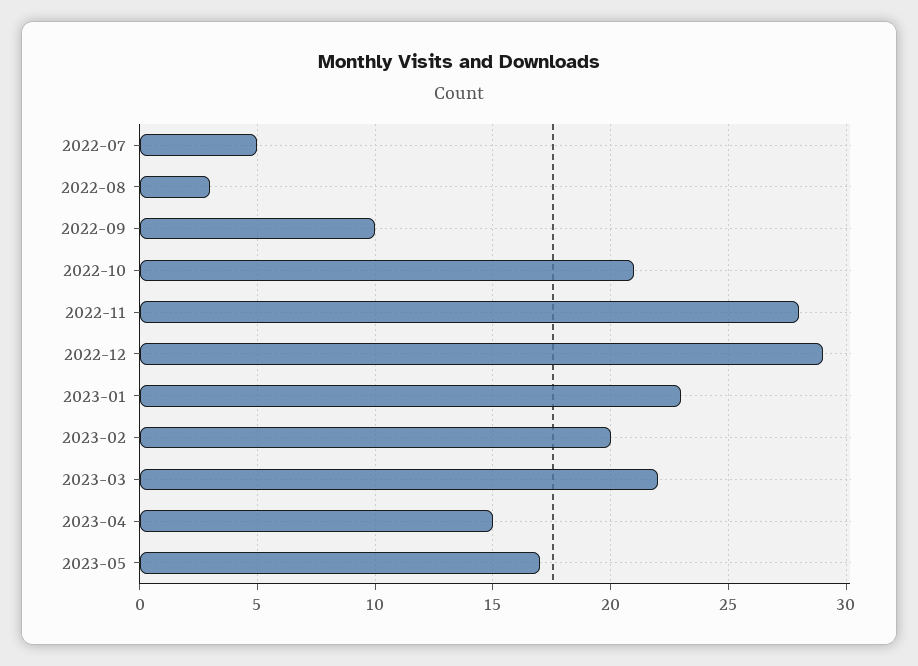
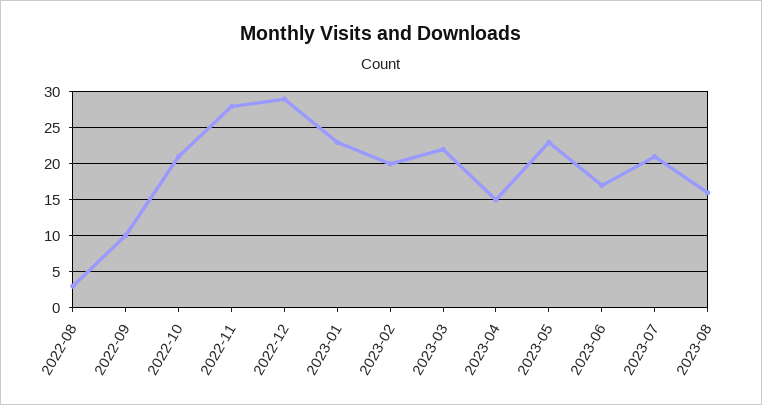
2022-07: 5 -> none
2023-05: 17 -> 23
2023-06: none -> 17
2023-07: none -> 21
2023-08: none -> 16

